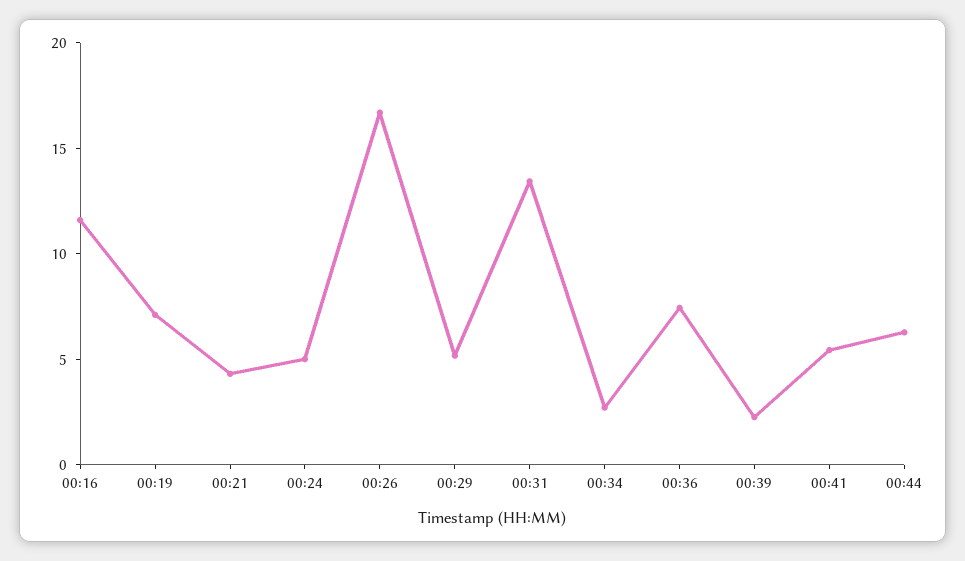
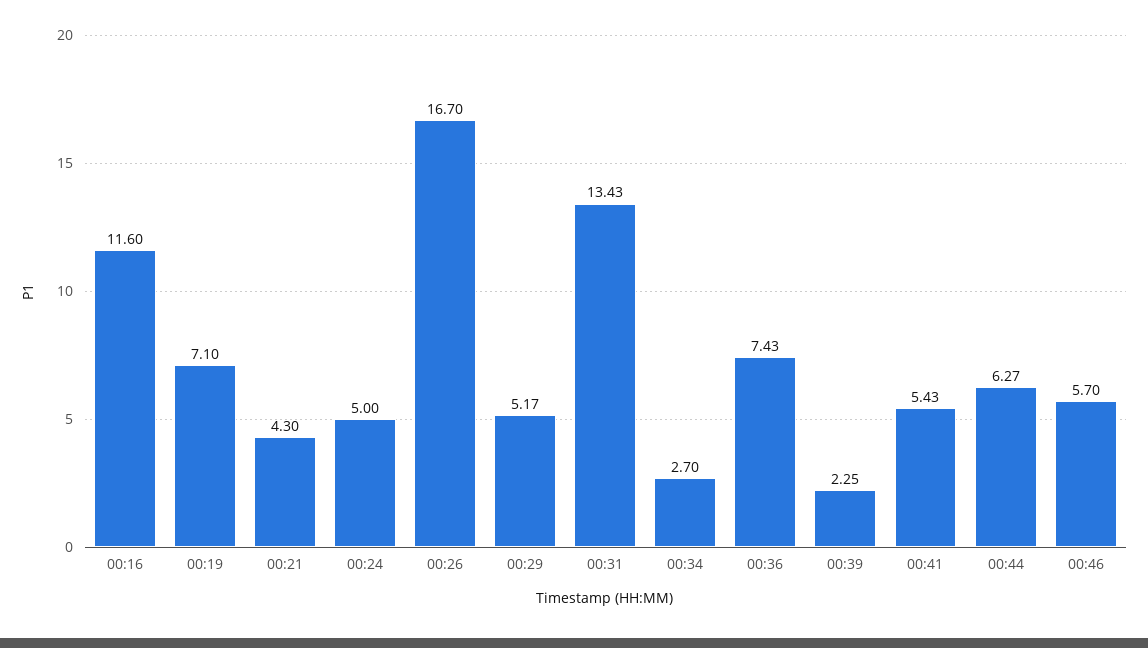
00:46: none -> 5.7

